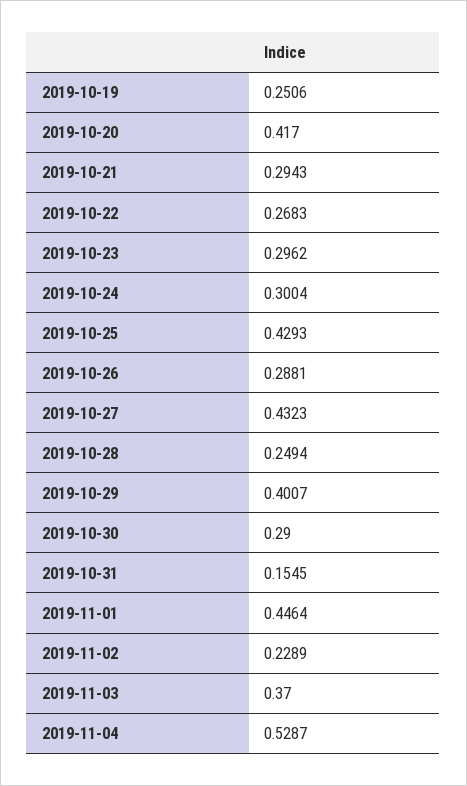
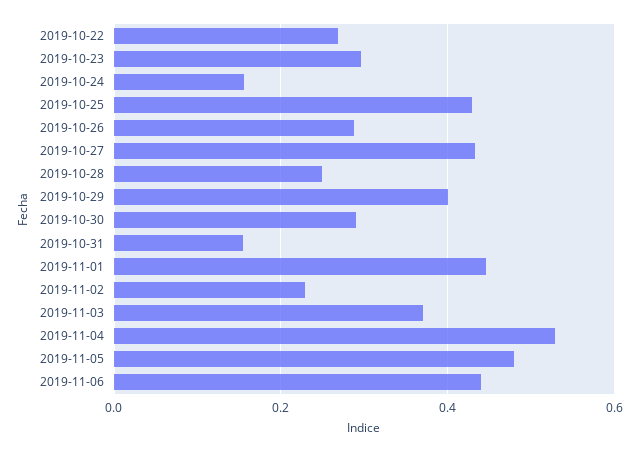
2019-10-19: 0.2506 -> none
2019-10-20: 0.417 -> none
2019-10-21: 0.2943 -> none
2019-10-24: 0.3004 -> 0.16
2019-11-05: none -> 0.48
2019-11-06: none -> 0.44

